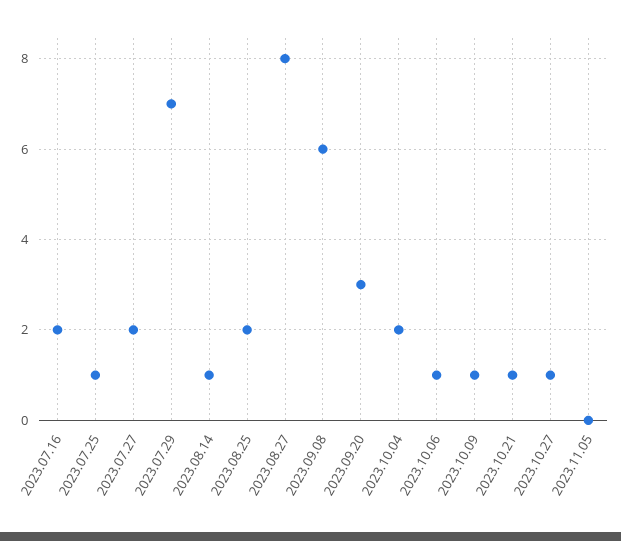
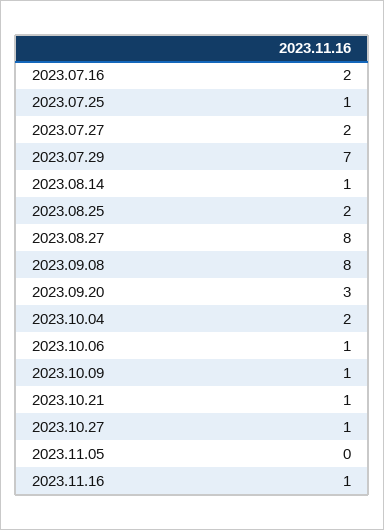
2023.09.08: 6 -> 8
2023.11.16: none -> 1

